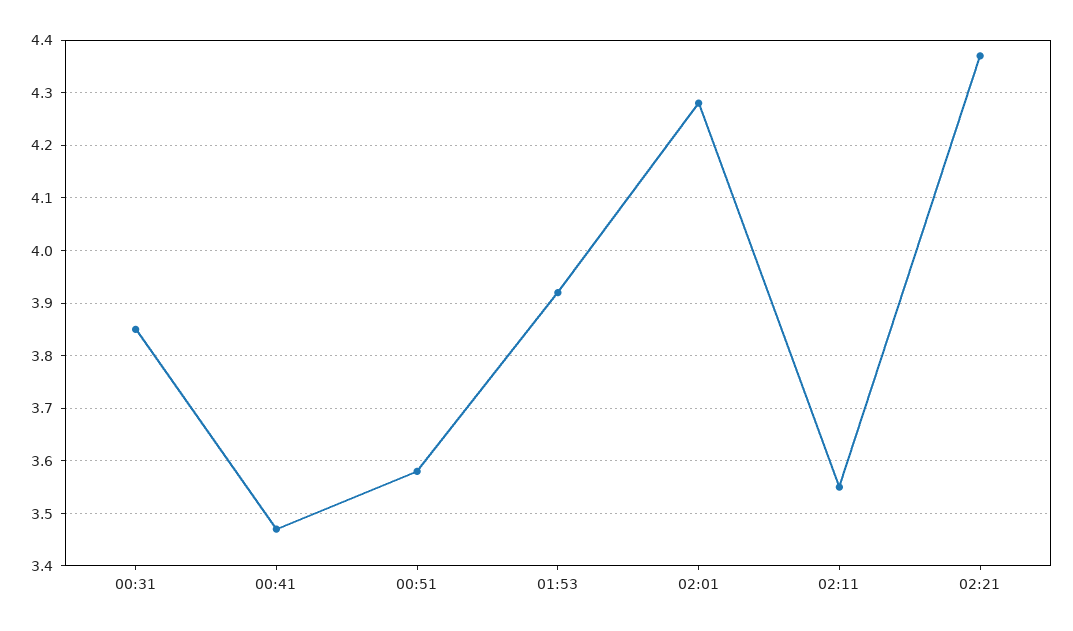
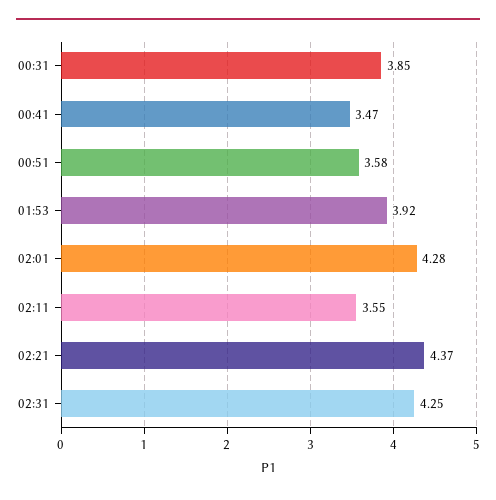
02:31: none -> 4.25

